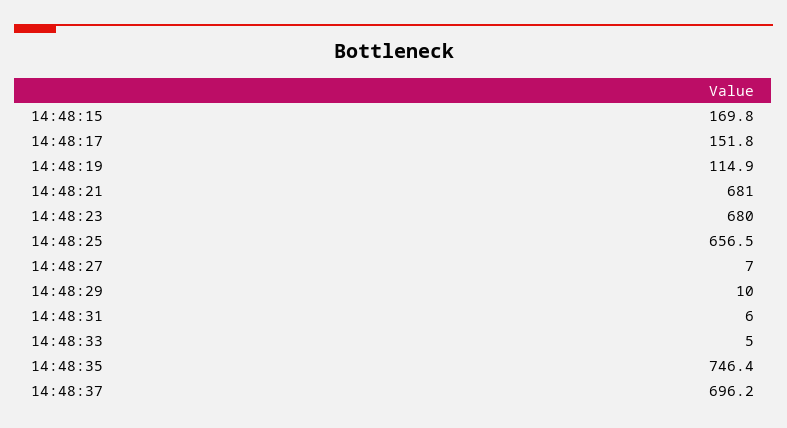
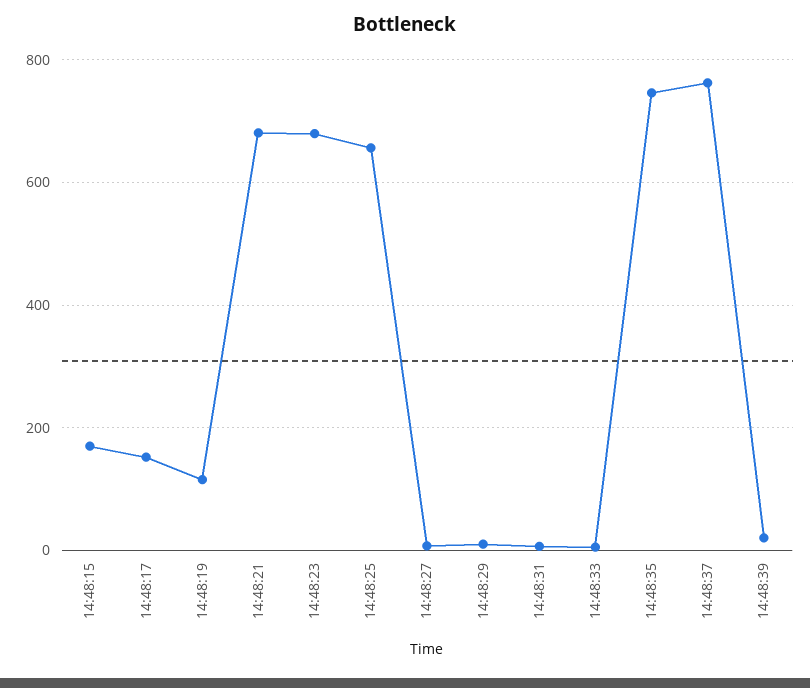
14:48:37: 696.2 -> 760
14:48:39: none -> 20

